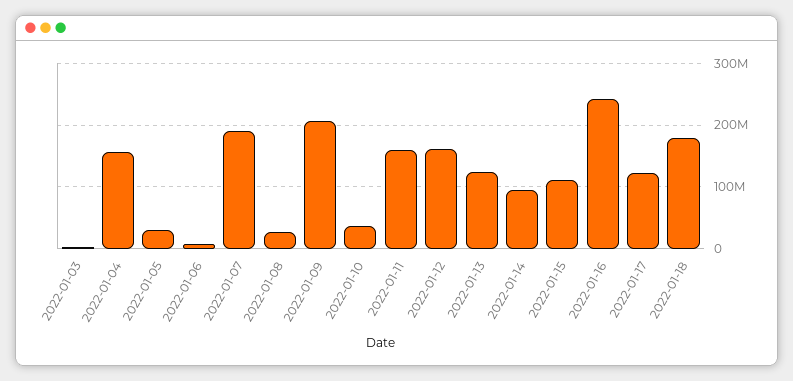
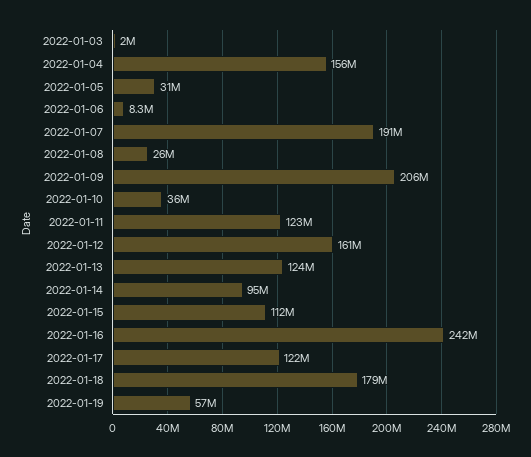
2022-01-11: 160000000 -> 123000000
2022-01-19: none -> 57000000

